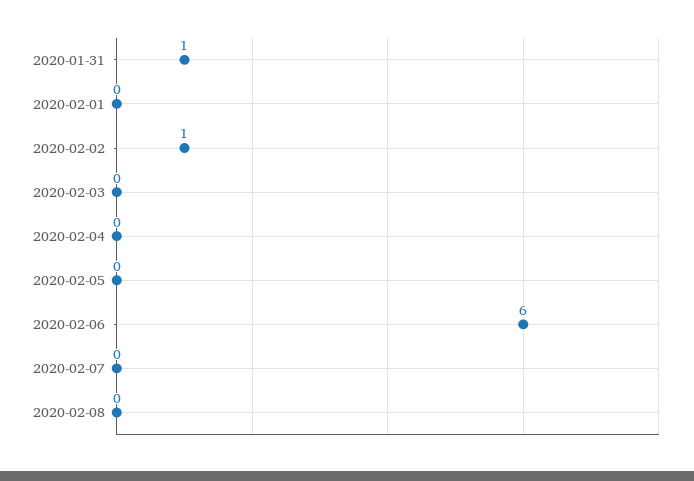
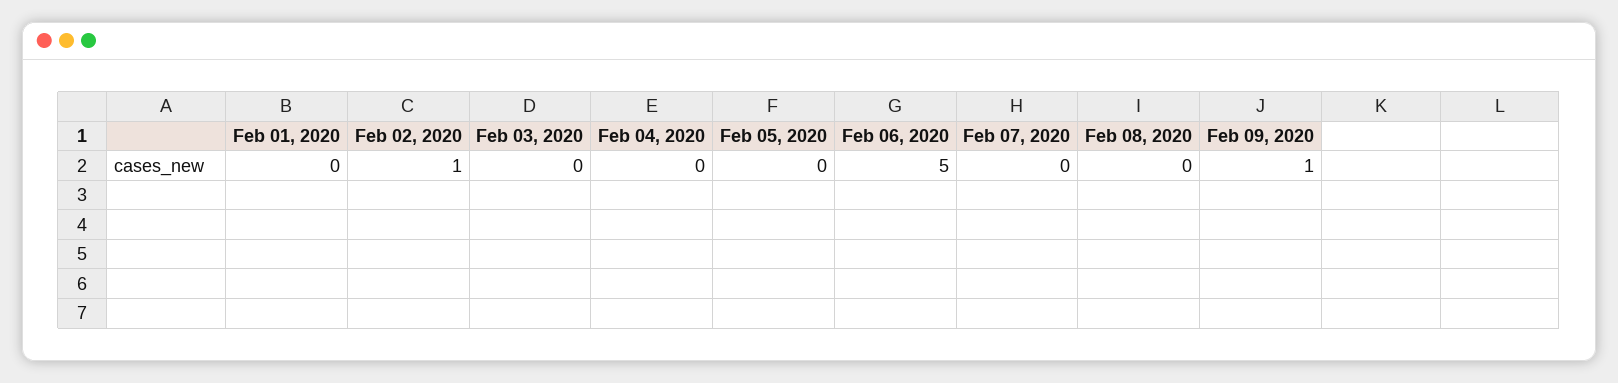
2020-01-31: 1 -> none
2020-02-06: 6 -> 5
Feb 09, 2020: none -> 1

